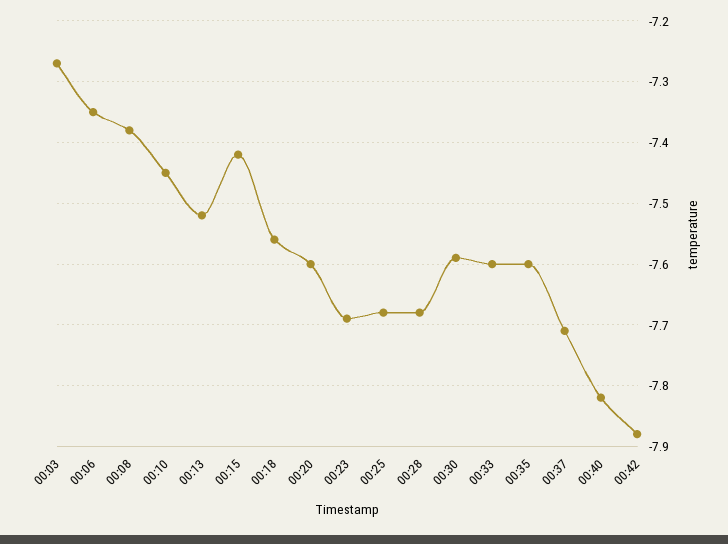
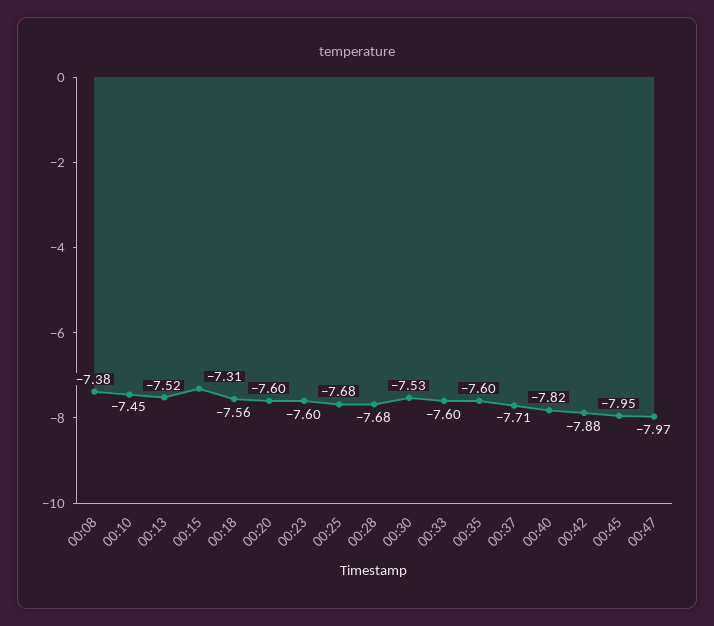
00:03: -7.27 -> none
00:06: -7.35 -> none
00:15: -7.42 -> -7.31
00:23: -7.69 -> -7.6
00:30: -7.59 -> -7.53
00:45: none -> -7.95
00:47: none -> -7.97

